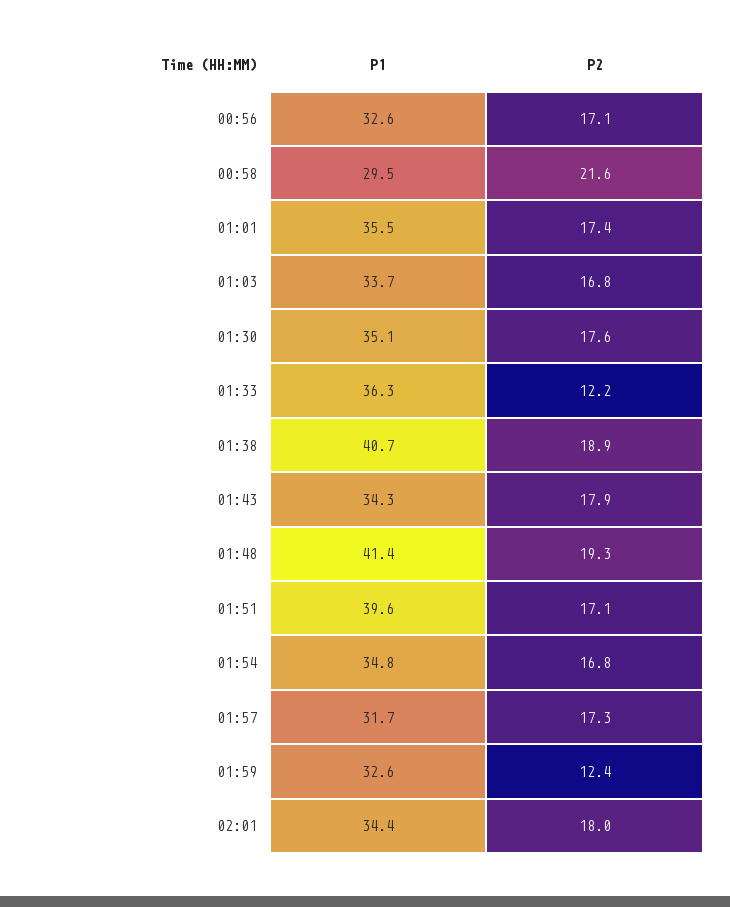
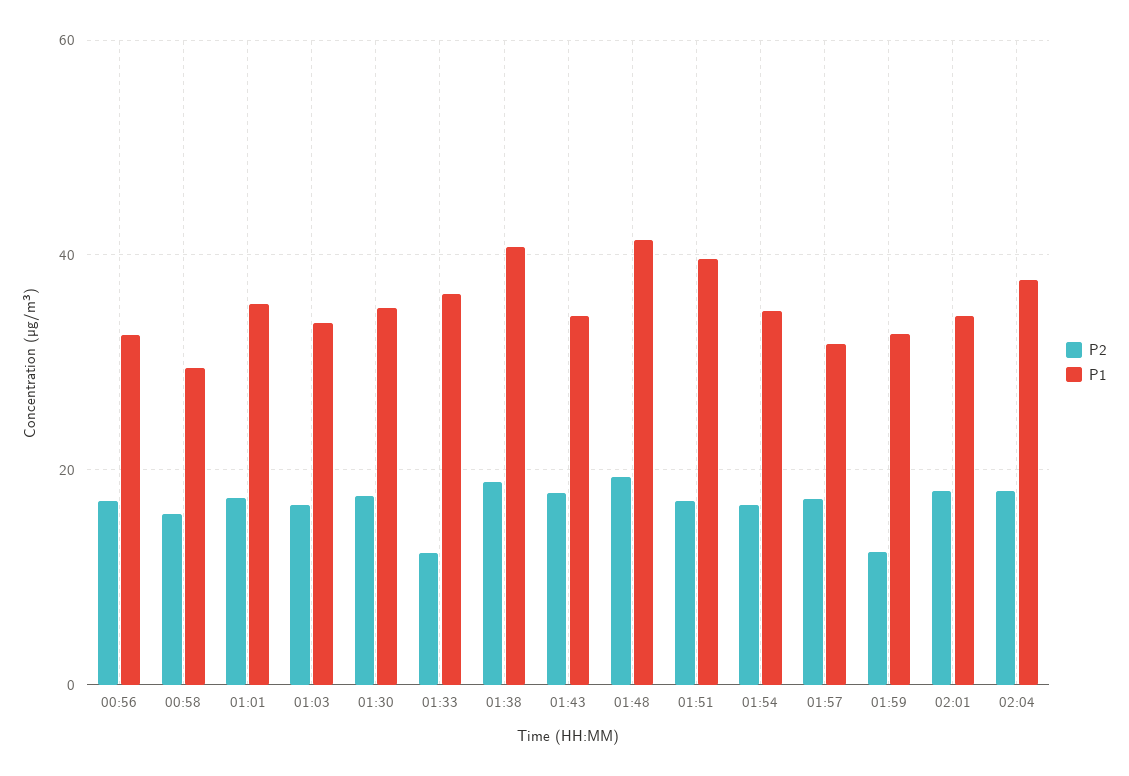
P2, 00:58: 21.6 -> 16
P2, 02:04: none -> 18
P1, 02:04: none -> 38

